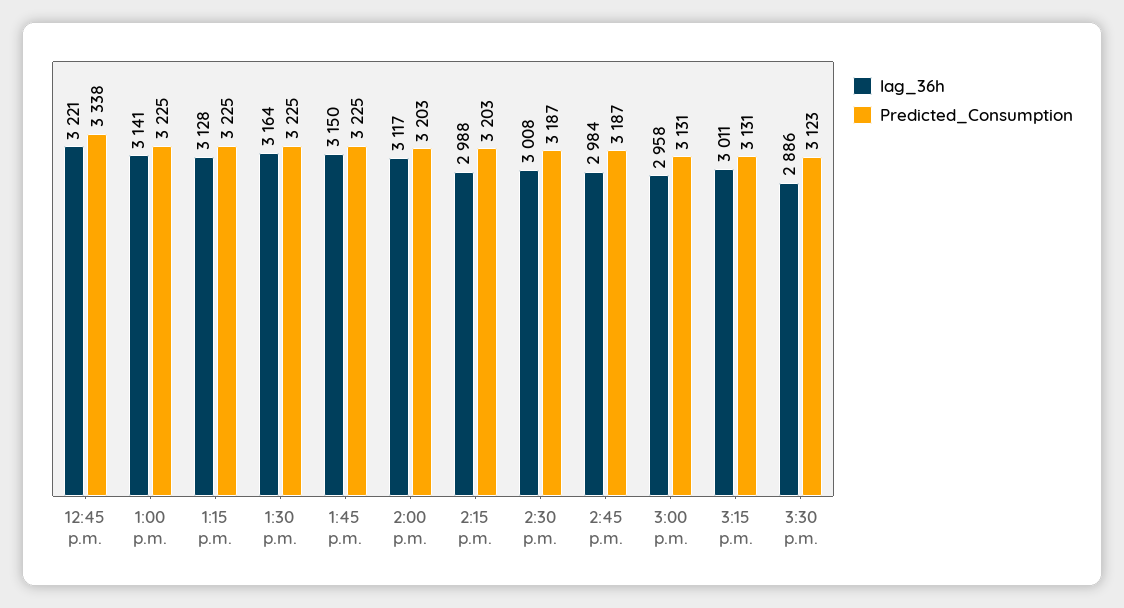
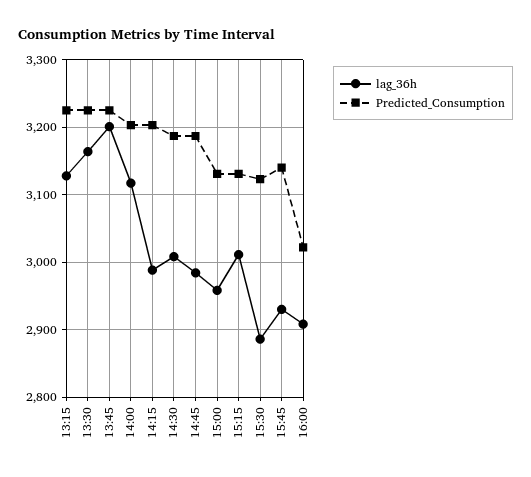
lag_36h, 12:45 p.m.: 3221 -> none
Predicted_Consumption, 12:45 p.m.: 3338 -> none
lag_36h, 1:00 p.m.: 3141 -> none
Predicted_Consumption, 1:00 p.m.: 3225 -> none
lag_36h, 1:45 p.m.: 3150 -> 3200
lag_36h, 15:45: none -> 2930
Predicted_Consumption, 15:45: none -> 3140
lag_36h, 16:00: none -> 2910
Predicted_Consumption, 16:00: none -> 3020

